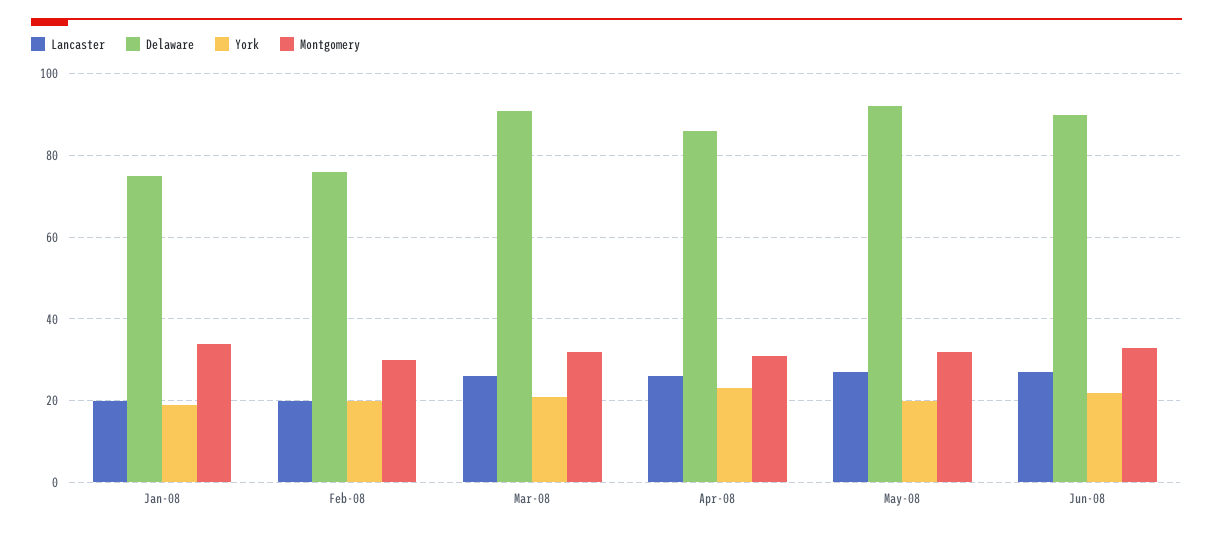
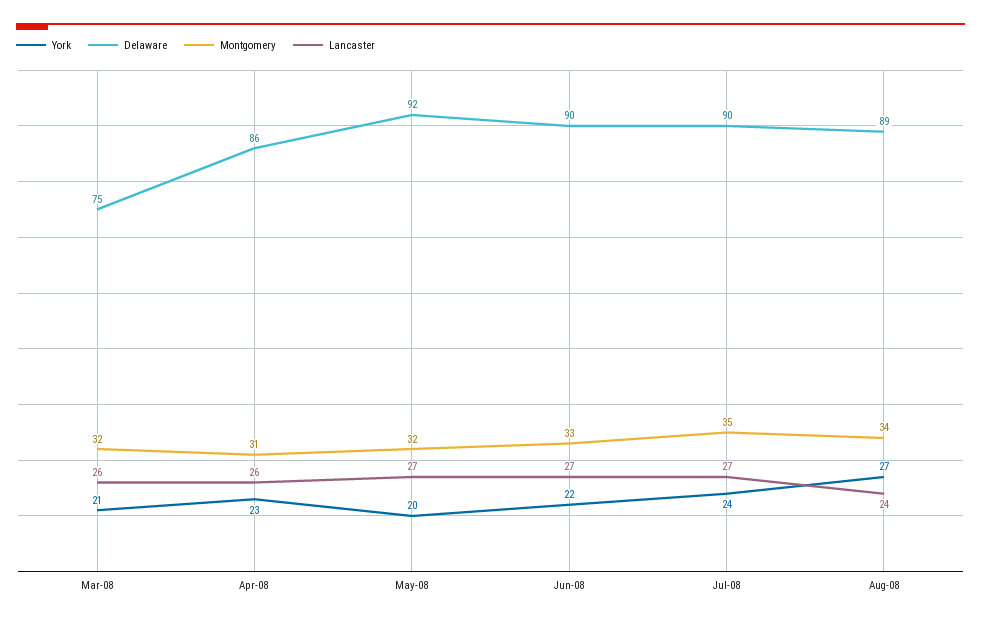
Lancaster, Jan-08: 20 -> none
Delaware, Jan-08: 75 -> none
York, Jan-08: 20 -> none
Montgomery, Jan-08: 35 -> none
Lancaster, Feb-08: 20 -> none
Delaware, Feb-08: 75 -> none
York, Feb-08: 20 -> none
Montgomery, Feb-08: 30 -> none
Delaware, Mar-08: 90 -> 75
York, Jul-08: none -> 24
Delaware, Jul-08: none -> 90
Montgomery, Jul-08: none -> 35
Lancaster, Jul-08: none -> 27
York, Aug-08: none -> 27
Delaware, Aug-08: none -> 89
Montgomery, Aug-08: none -> 34
Lancaster, Aug-08: none -> 24

